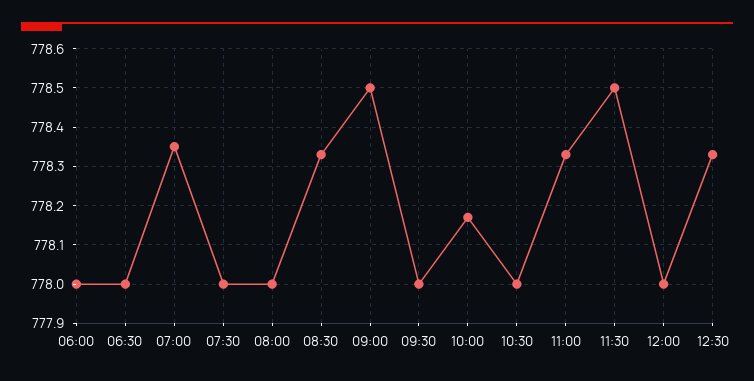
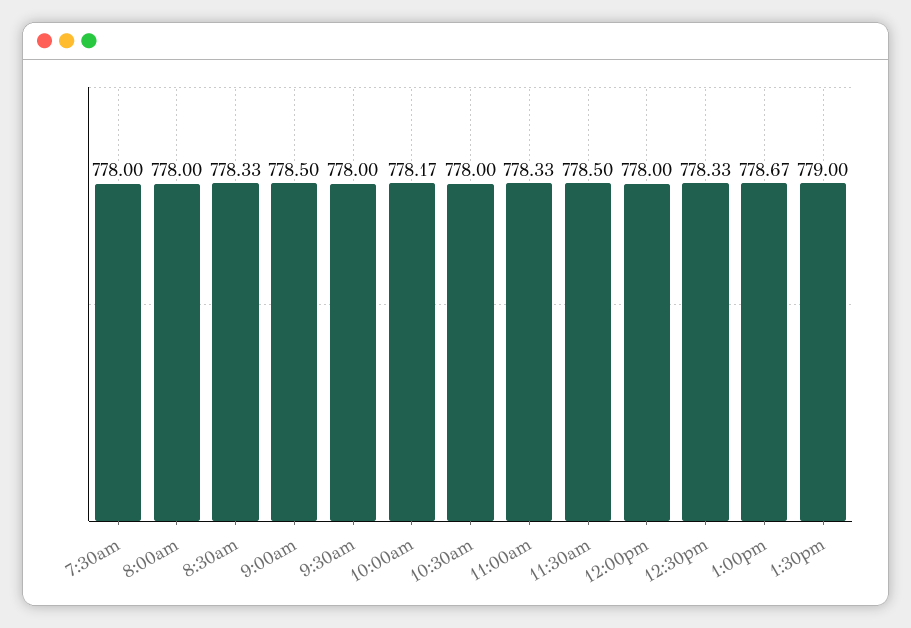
06:00: 778 -> none
06:30: 778 -> none
07:00: 778.35 -> none
1:00pm: none -> 778.67
1:30pm: none -> 779

